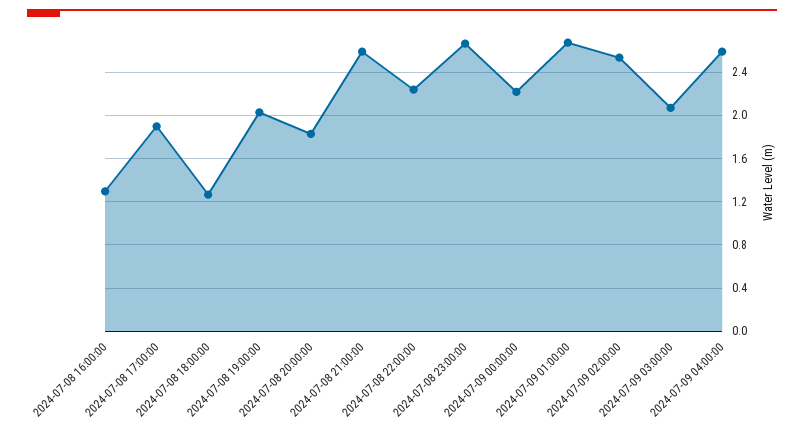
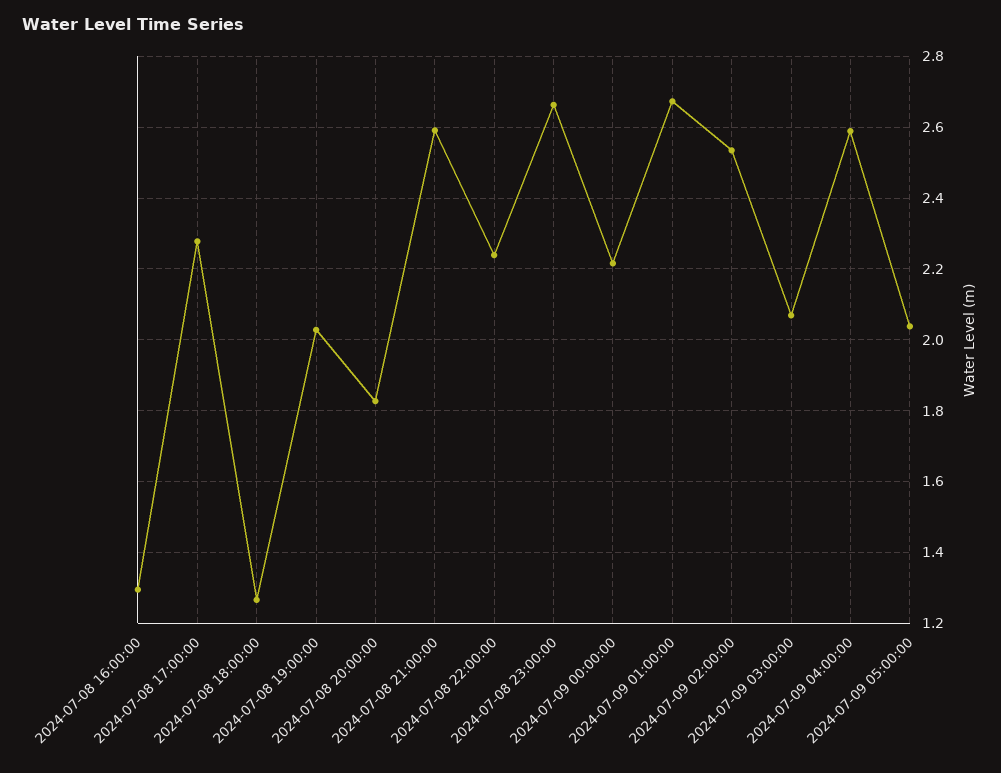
2024-07-08 17:00:00: 1.9 -> 2.28
2024-07-09 05:00:00: none -> 2.04

